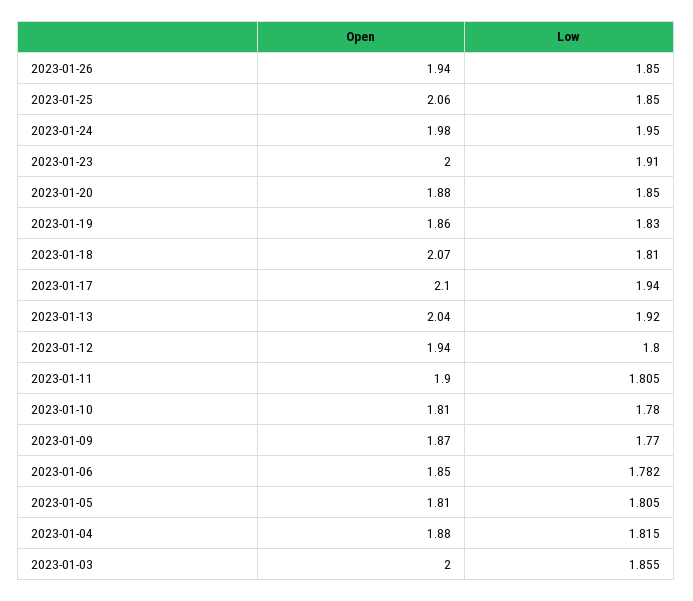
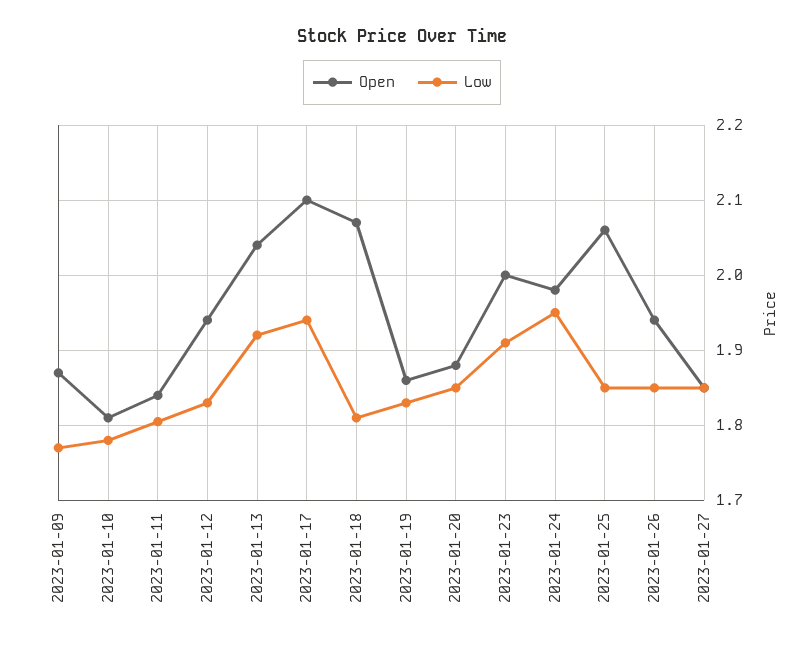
Low, 2023-01-12: 1.8 -> 1.83
Open, 2023-01-11: 1.9 -> 1.84
Open, 2023-01-06: 1.85 -> none
Low, 2023-01-06: 1.782 -> none
Open, 2023-01-05: 1.81 -> none
Low, 2023-01-05: 1.805 -> none
Open, 2023-01-04: 1.88 -> none
Low, 2023-01-04: 1.815 -> none
Open, 2023-01-03: 2 -> none
Low, 2023-01-03: 1.855 -> none
Open, 2023-01-27: none -> 1.85
Low, 2023-01-27: none -> 1.85

